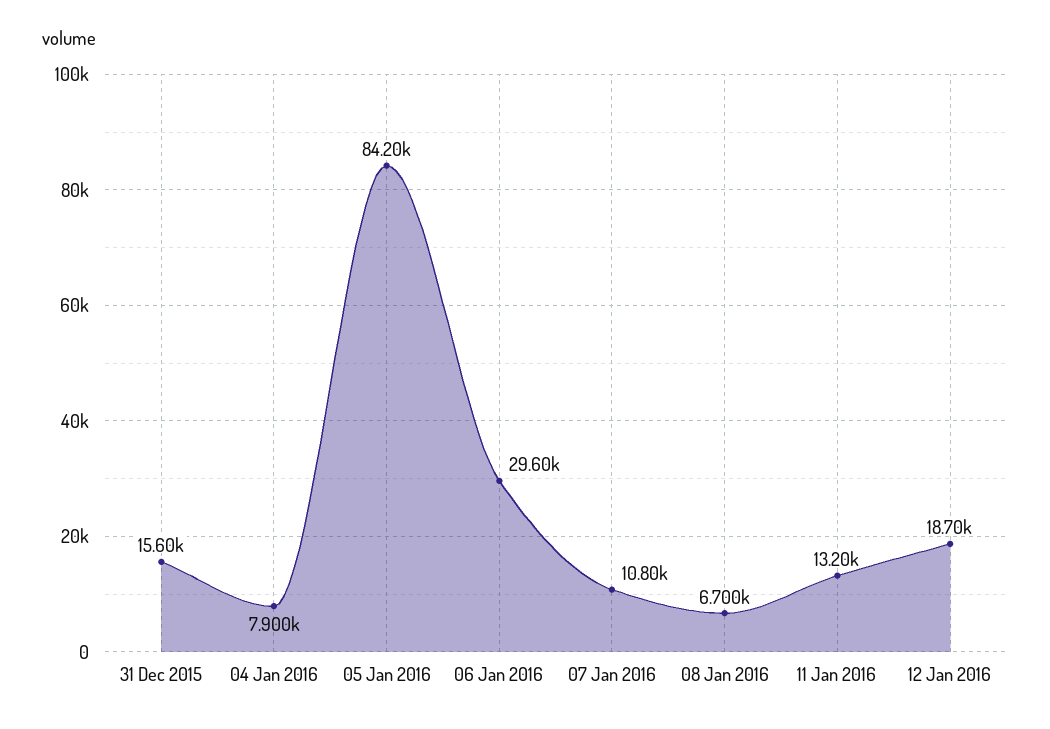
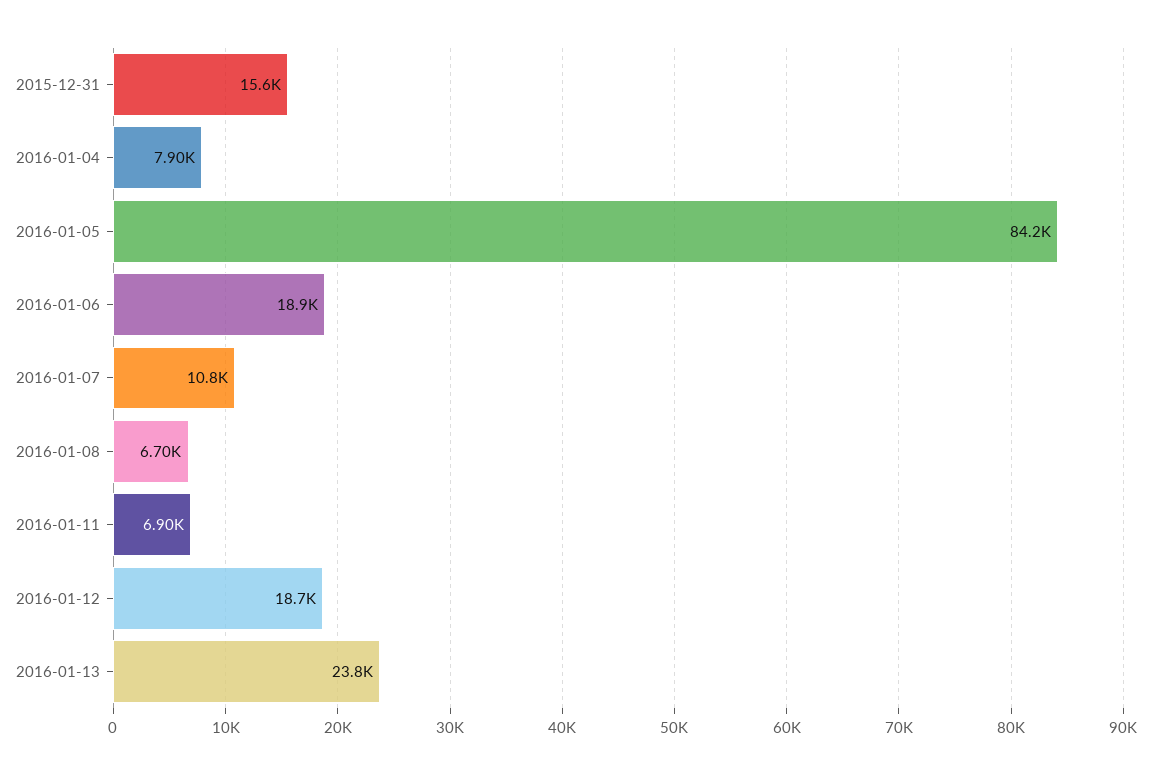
06 Jan 2016: 29600 -> 18900
11 Jan 2016: 13200 -> 6900
2016-01-13: none -> 23800

